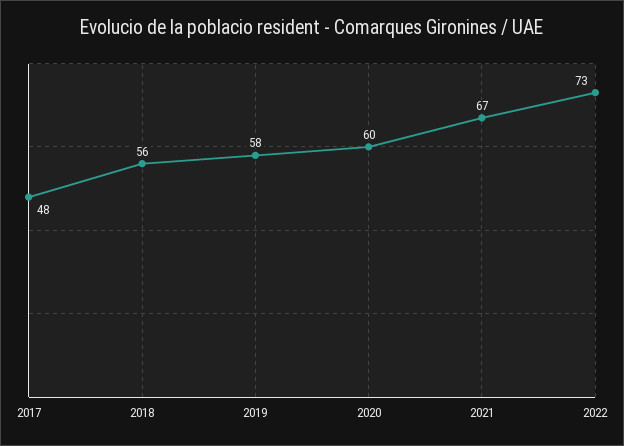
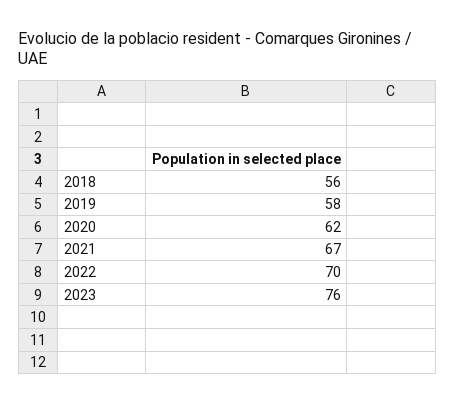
2017: 48 -> none
2020: 60 -> 62
2022: 73 -> 70
2023: none -> 76

